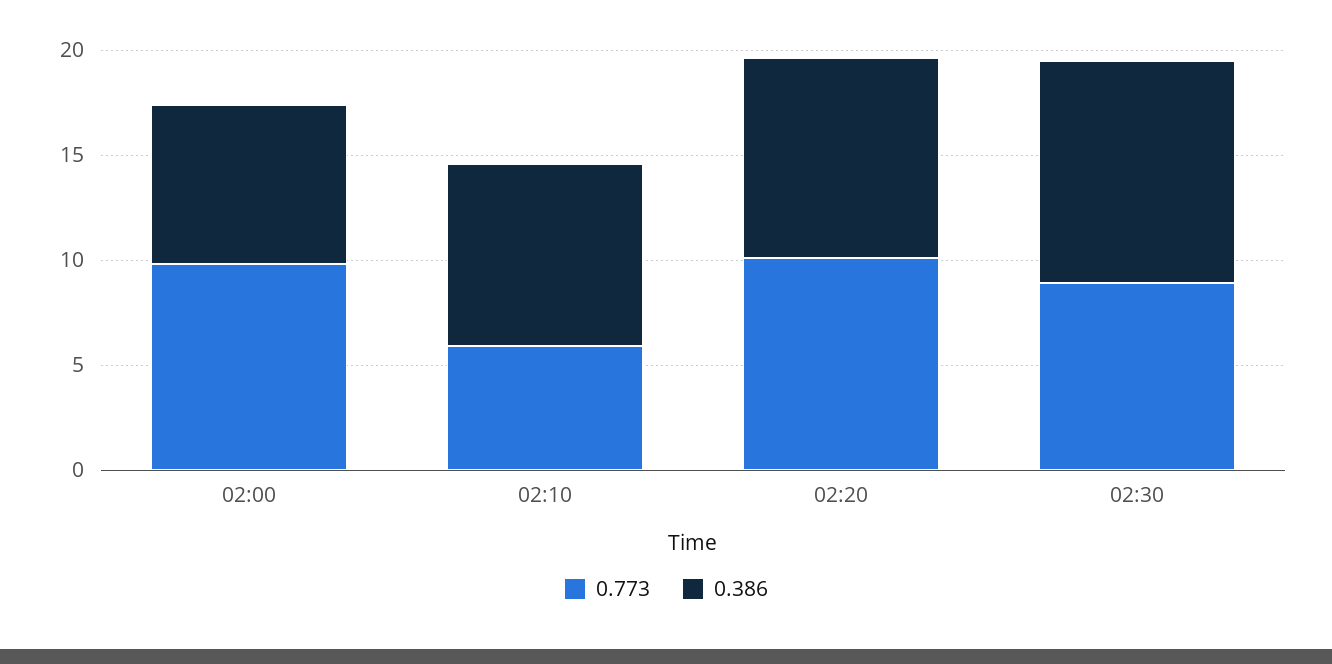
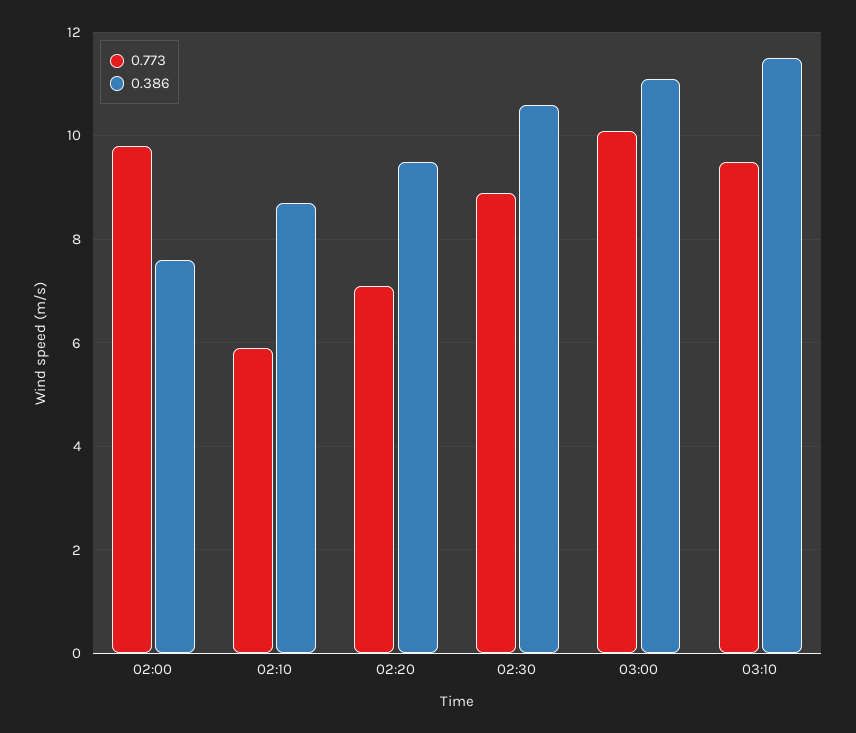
0.773, 02:20: 10 -> 7
0.773, 03:00: none -> 10
0.386, 03:00: none -> 11
0.773, 03:10: none -> 9.5
0.386, 03:10: none -> 11.5

